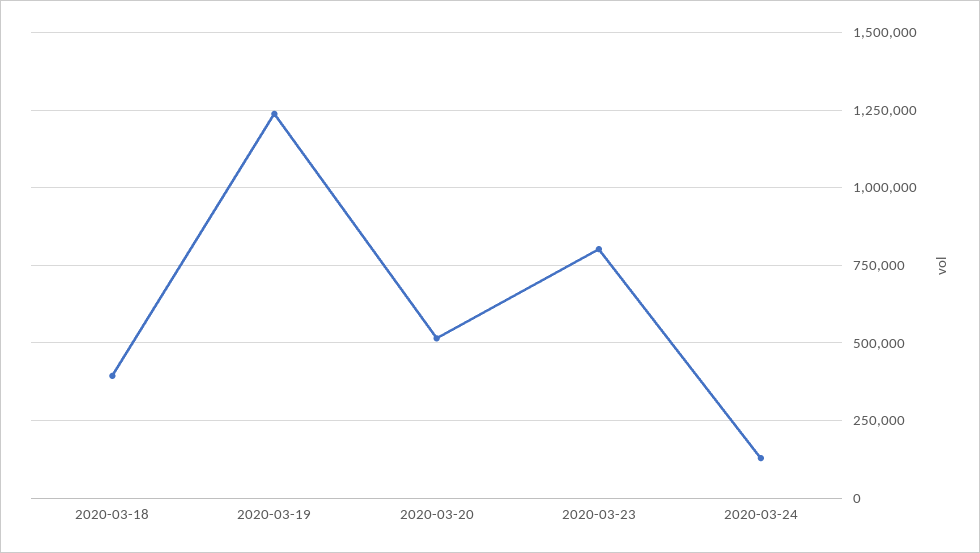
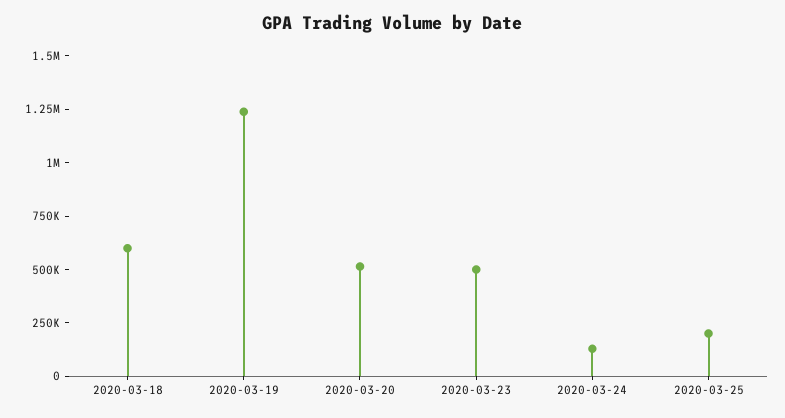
2020-03-18: 400000 -> 600000
2020-03-23: 800000 -> 500000
2020-03-25: none -> 200000

